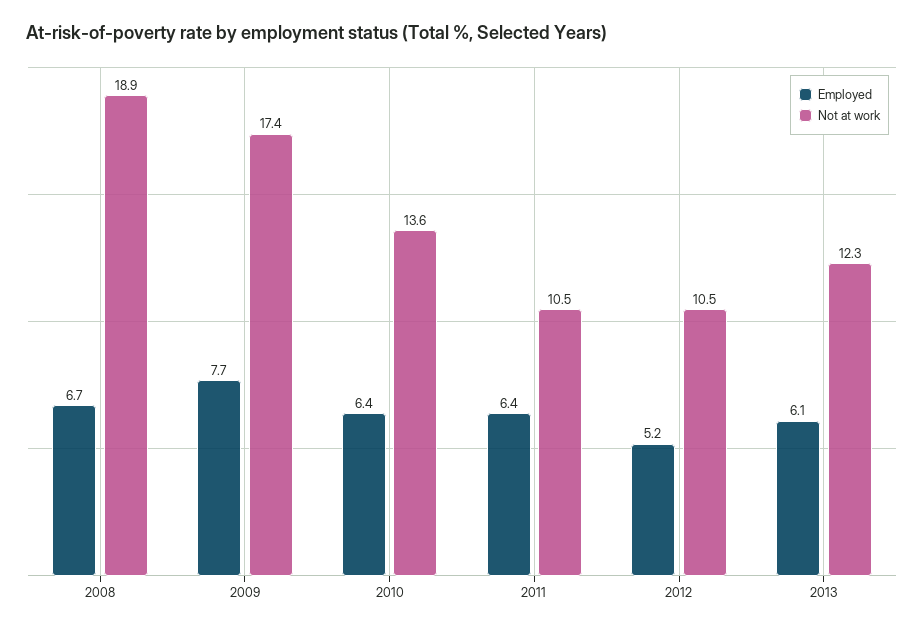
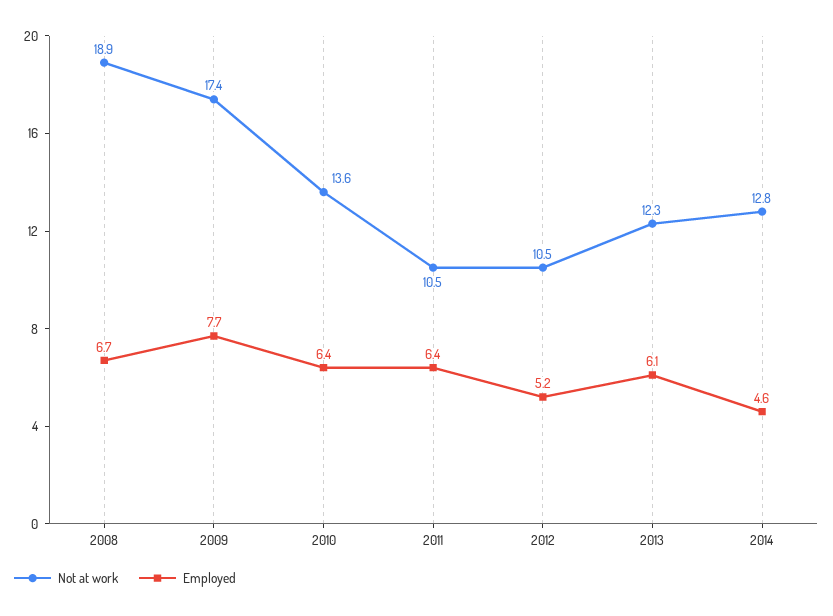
Not at work, 2014: none -> 12.8
Employed, 2014: none -> 4.6

